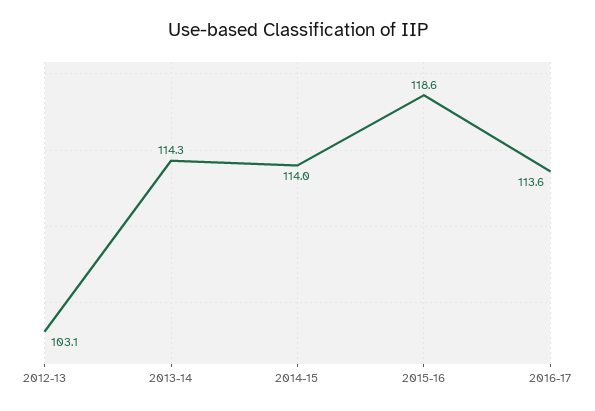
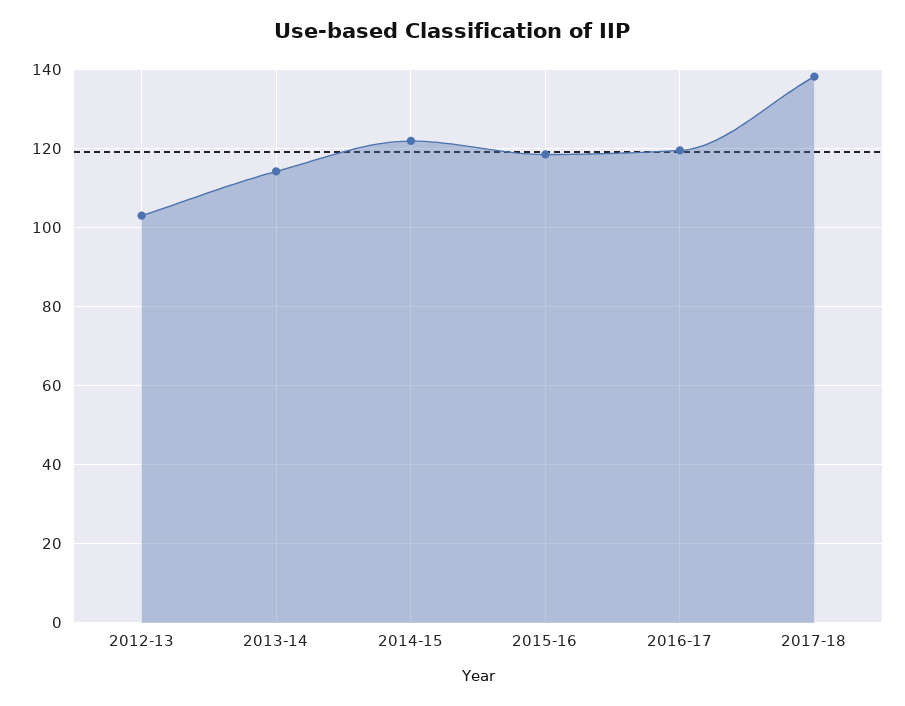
2014-15: 114 -> 122
2016-17: 113.6 -> 120
2017-18: none -> 138

